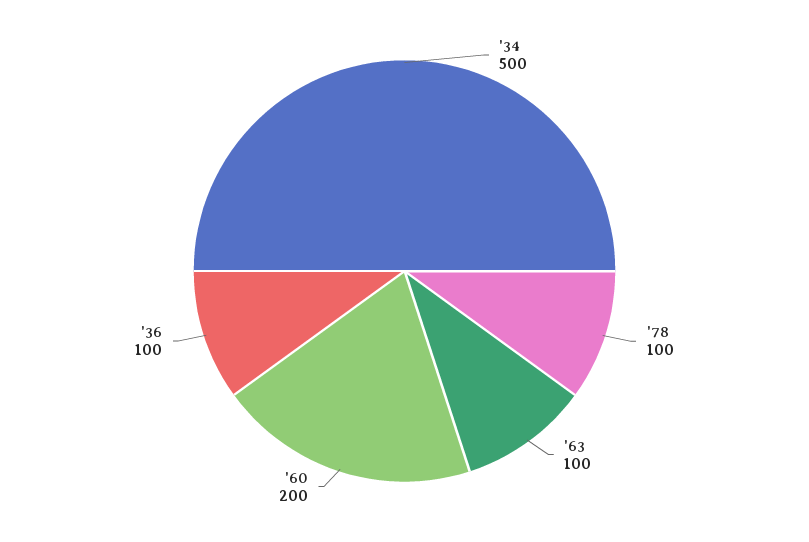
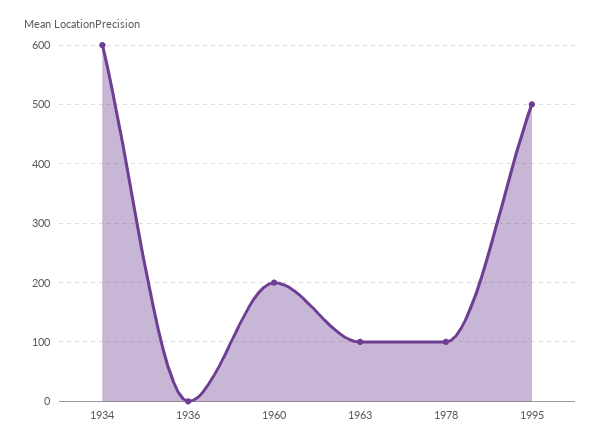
'34: 500 -> 600
'36: 100 -> 0
1995: none -> 500

